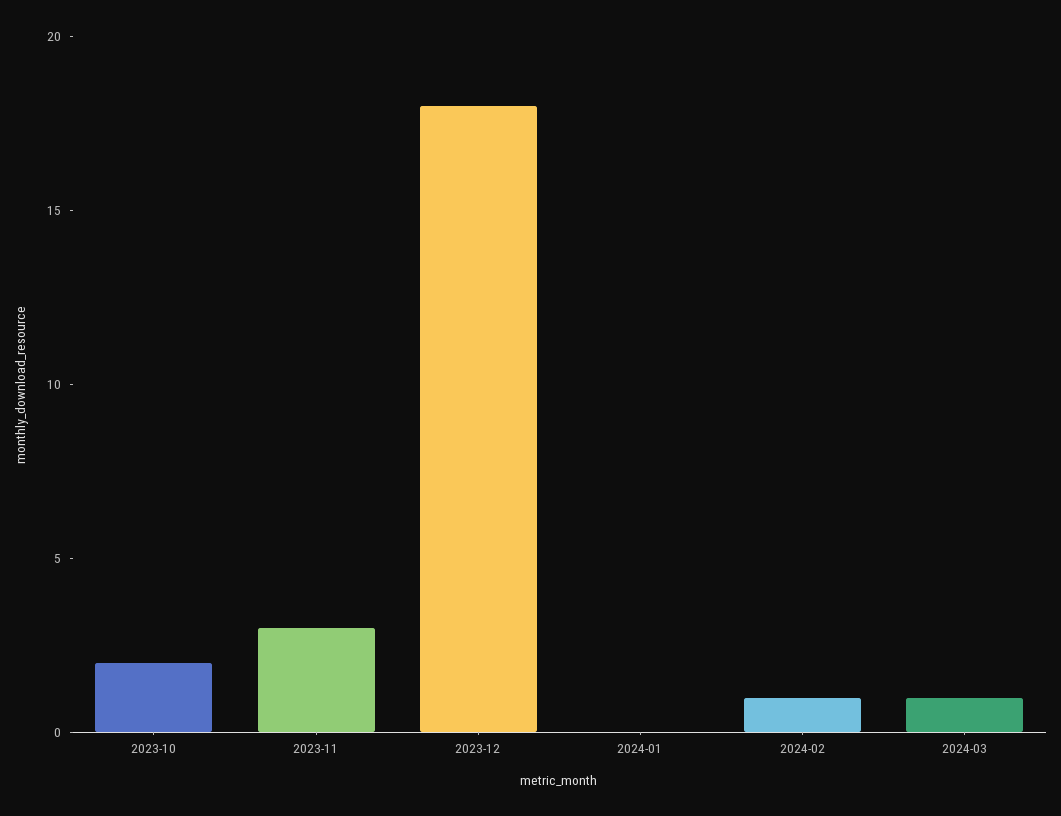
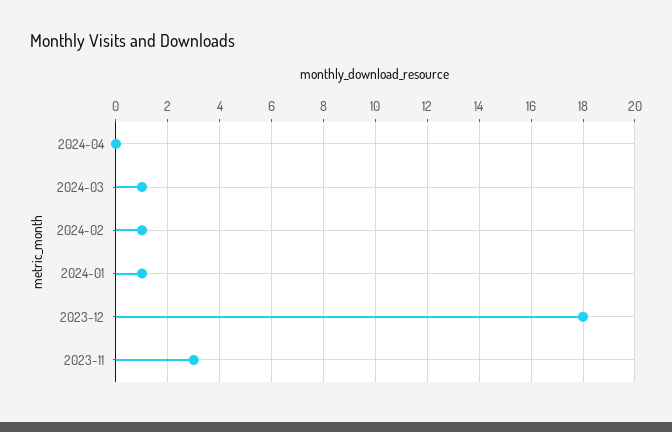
2023-10: 2 -> none
2024-01: 0 -> 1
2024-04: none -> 0

